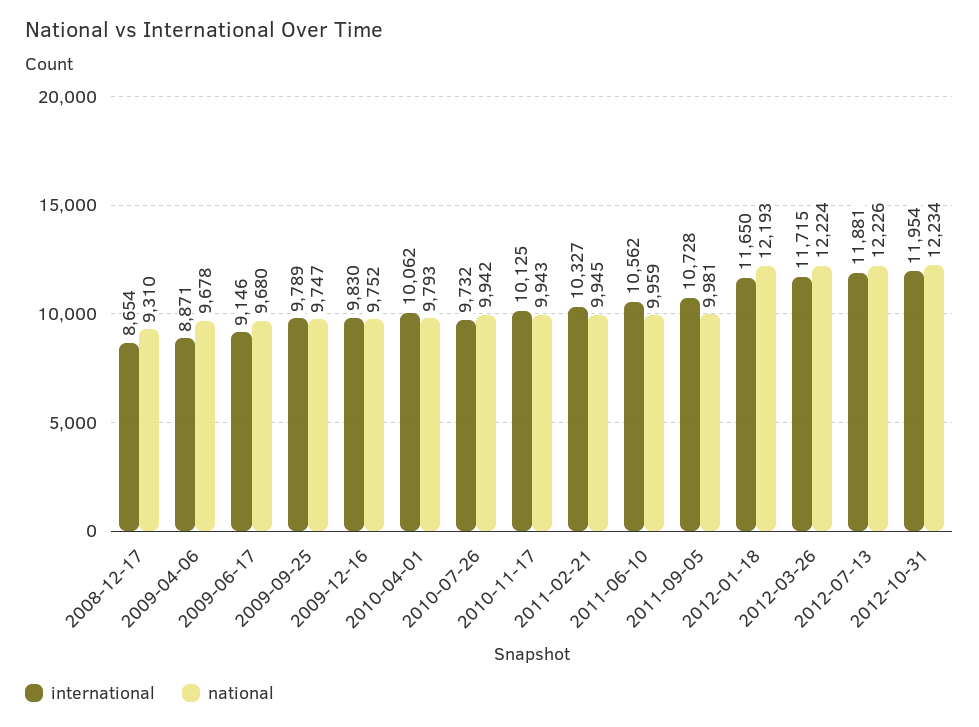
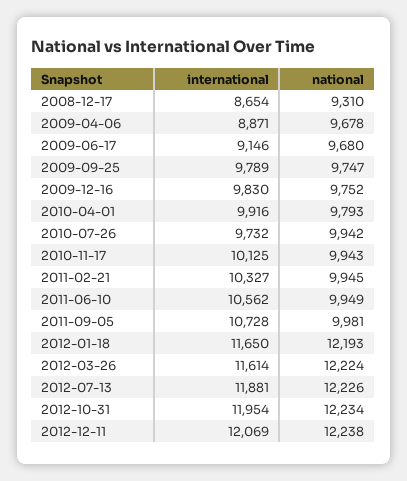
international, 2010-04-01: 10062 -> 9916
national, 2011-06-10: 9959 -> 9949
international, 2012-03-26: 11715 -> 11614
international, 2012-12-11: none -> 12069
national, 2012-12-11: none -> 12238

